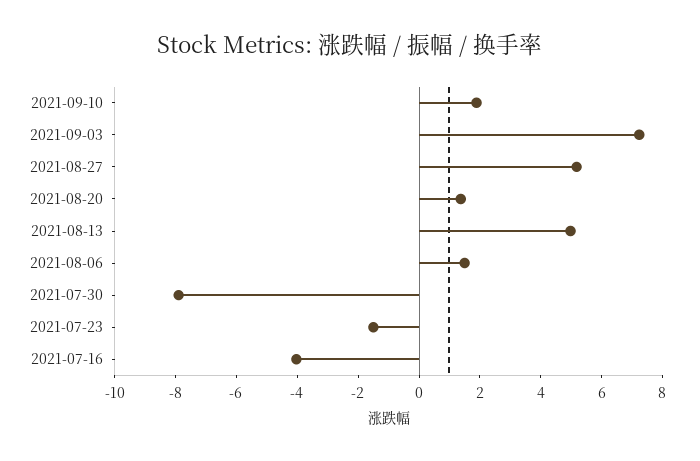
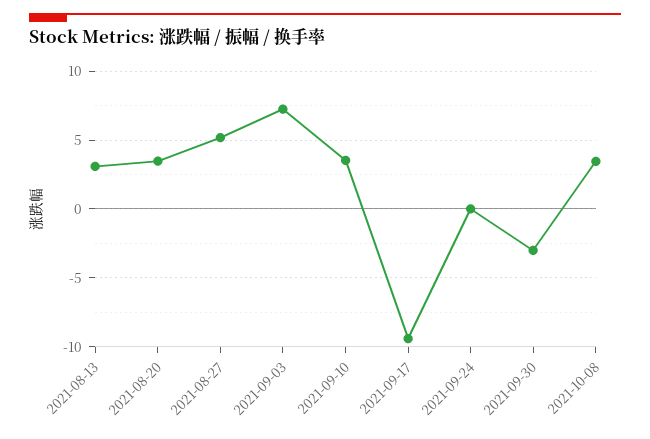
2021-09-10: 2 -> 3.5
2021-08-20: 1.5 -> 3.5
2021-08-13: 5 -> 3
2021-08-06: 1.5 -> none
2021-07-30: -8 -> none
2021-07-23: -1.5 -> none
2021-07-16: -4 -> none
2021-09-17: none -> -9.5
2021-09-24: none -> 0
2021-09-30: none -> -3
2021-10-08: none -> 3.5

